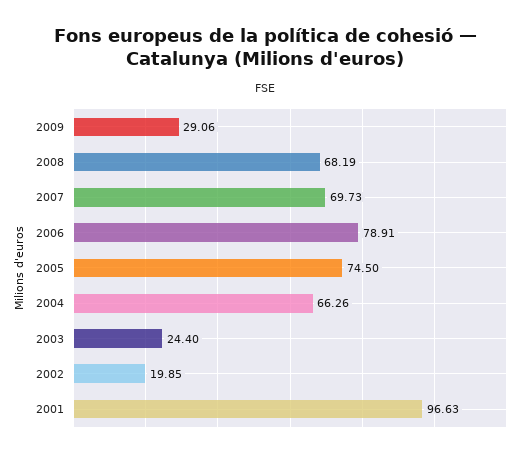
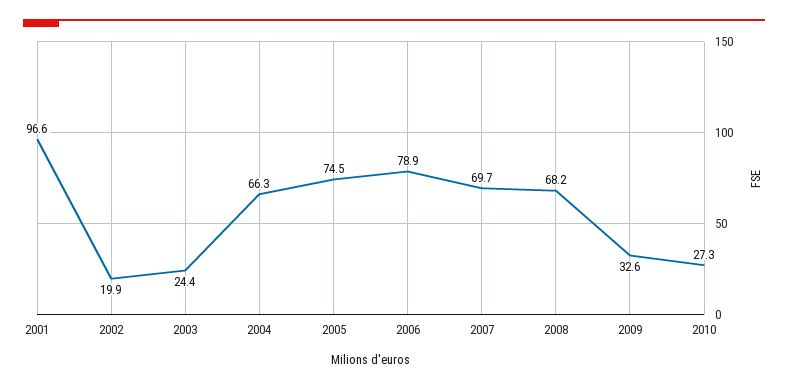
2009: 29.06 -> 32.6
2010: none -> 27.3

